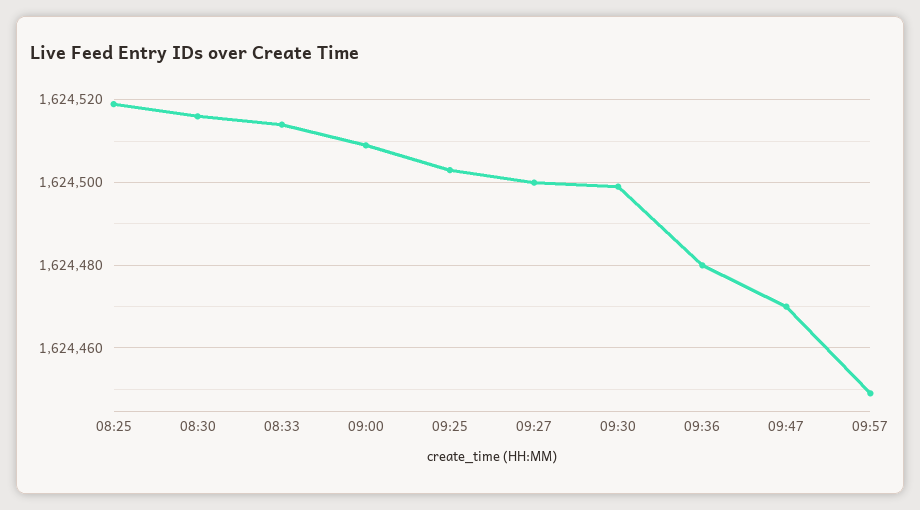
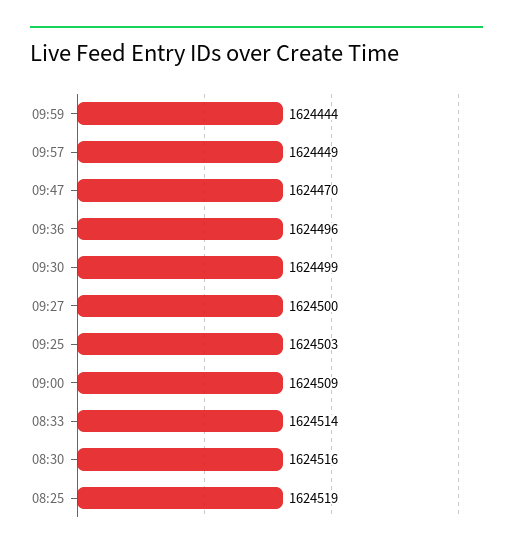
09:36: 1624480 -> 1624496
09:59: none -> 1624444

